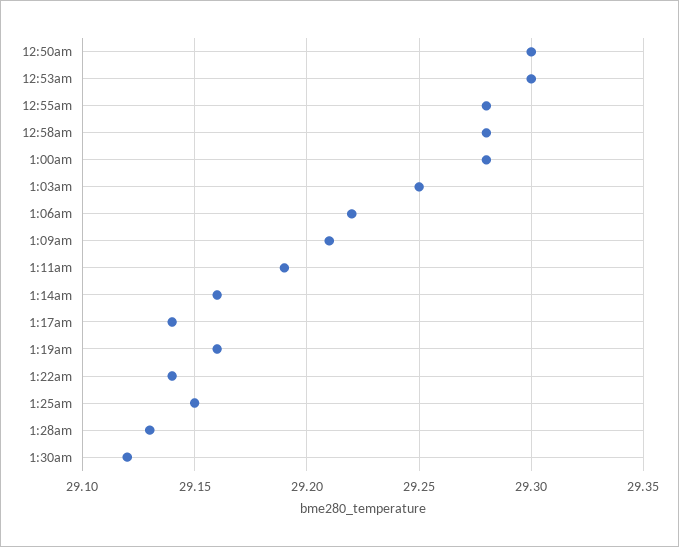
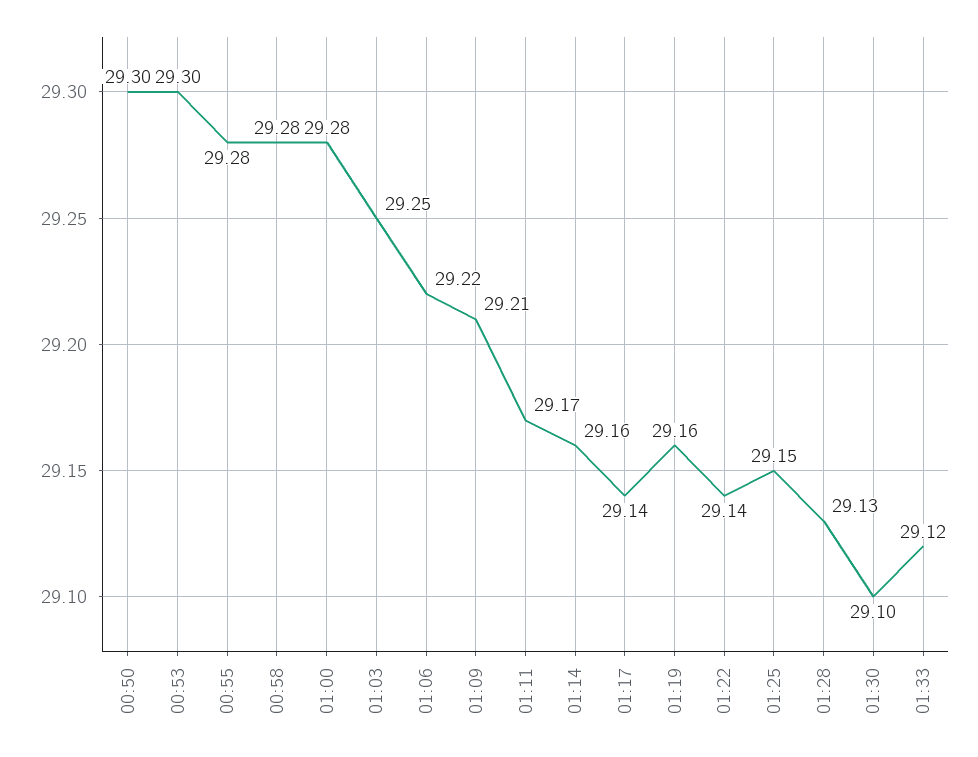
1:11am: 29.19 -> 29.17
1:30am: 29.12 -> 29.1
01:33: none -> 29.12

